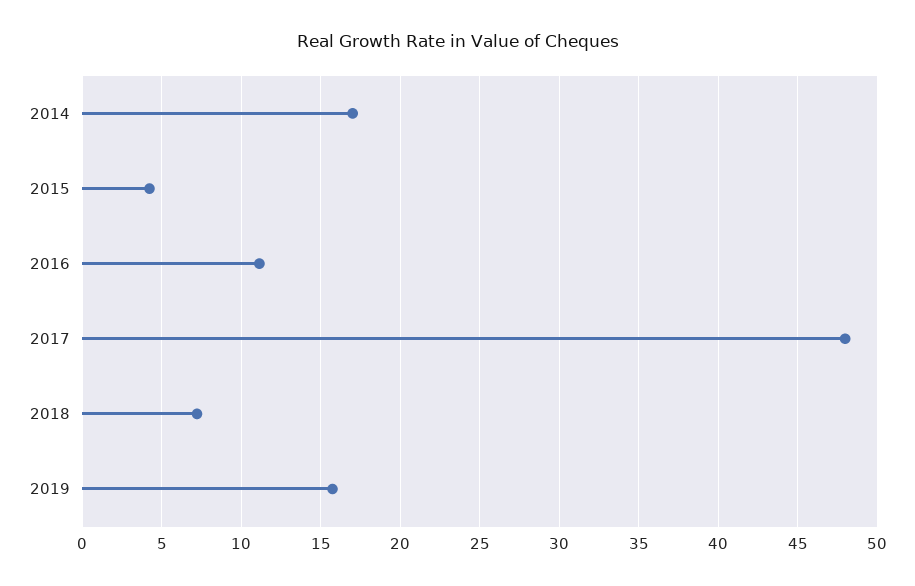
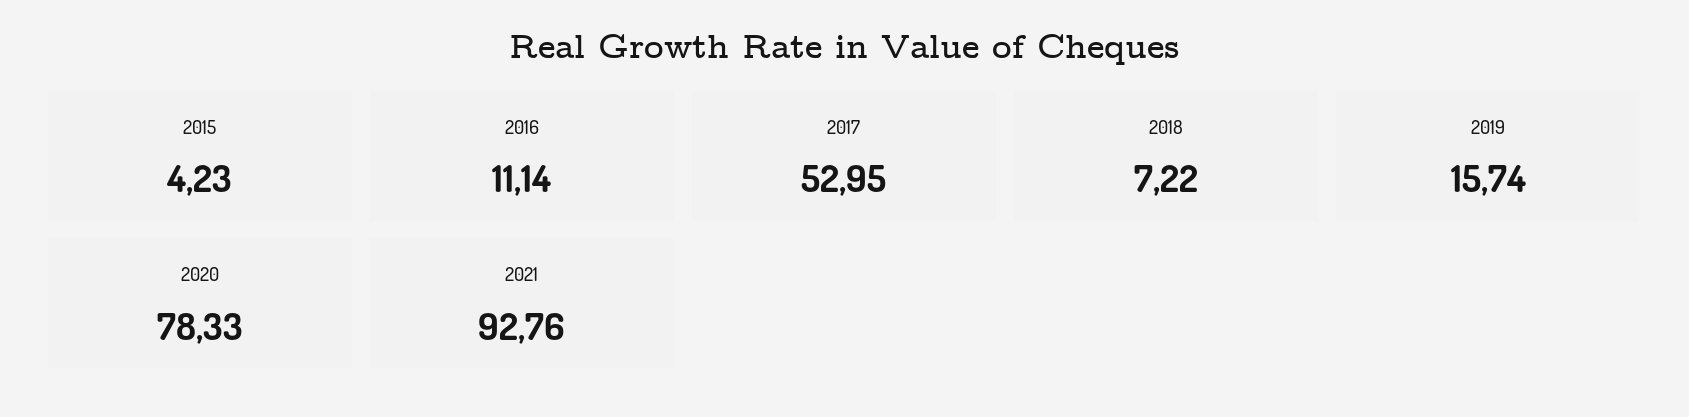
2014: 17 -> none
2017: 48 -> 52.95
2020: none -> 78.33
2021: none -> 92.76

